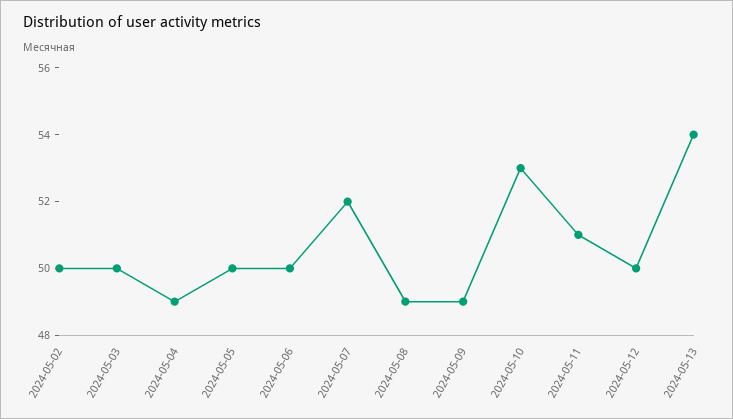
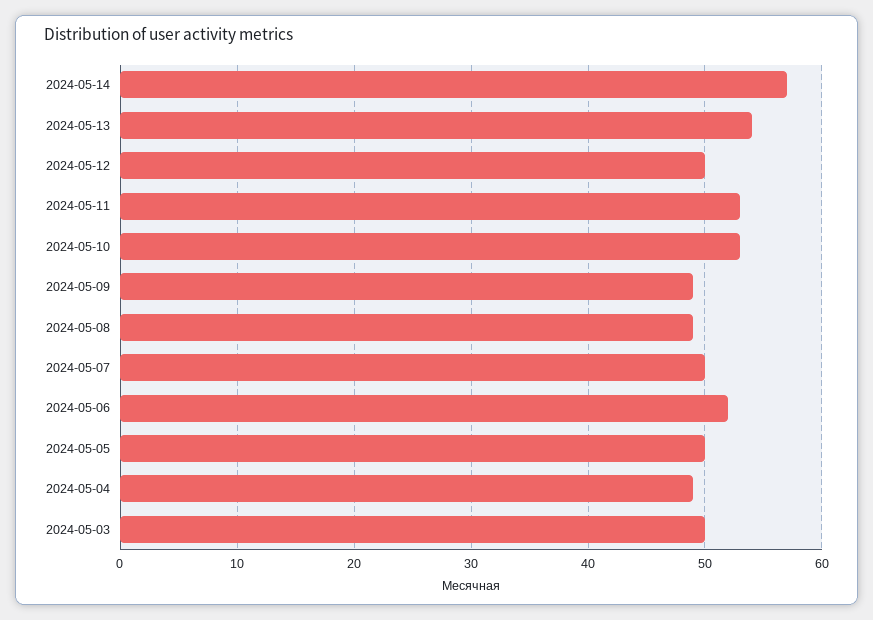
2024-05-02: 50 -> none
2024-05-06: 50 -> 52
2024-05-07: 52 -> 50
2024-05-11: 51 -> 53
2024-05-14: none -> 57

